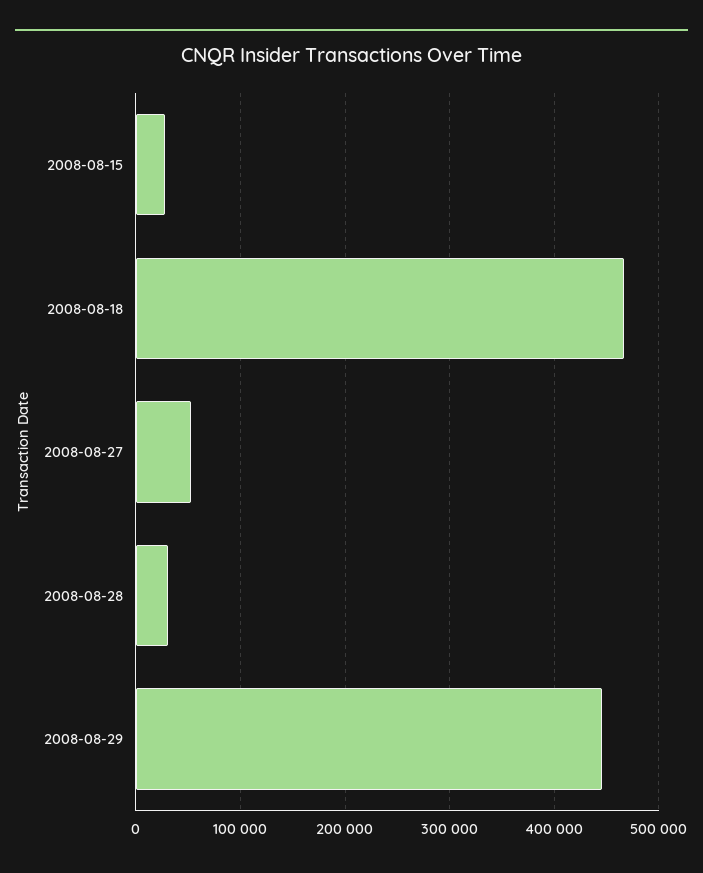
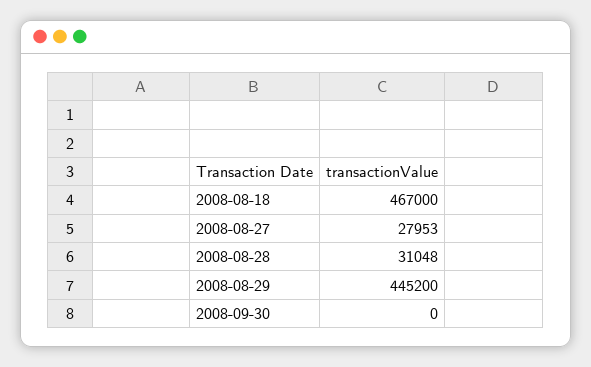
2008-08-15: 30000 -> none
2008-08-27: 50000 -> 27953
2008-09-30: none -> 0

